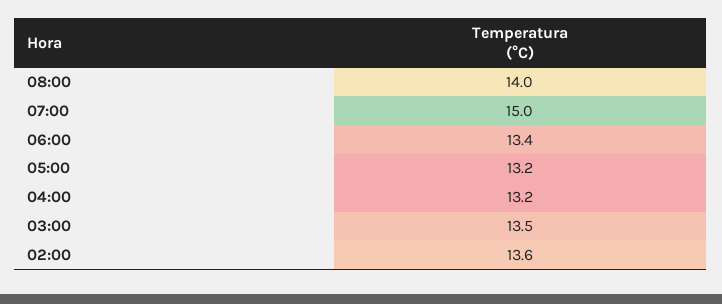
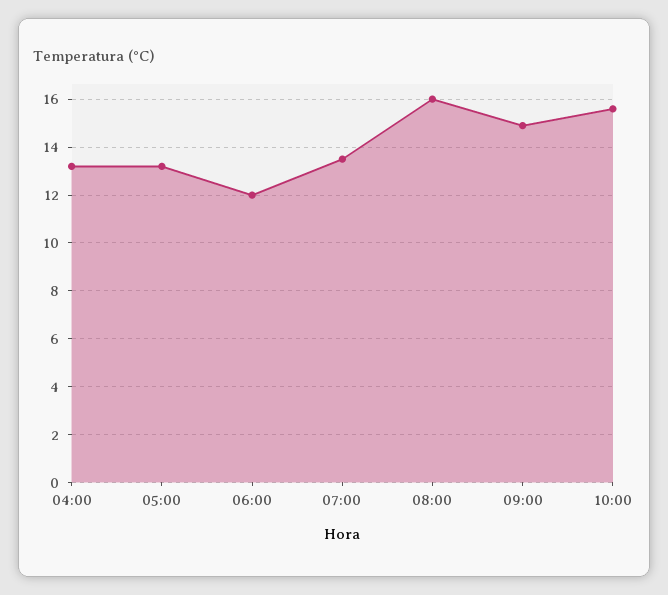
08:00: 14 -> 16
07:00: 15 -> 13.5
06:00: 13.4 -> 12
03:00: 13.5 -> none
02:00: 13.6 -> none
09:00: none -> 15
10:00: none -> 15.5

